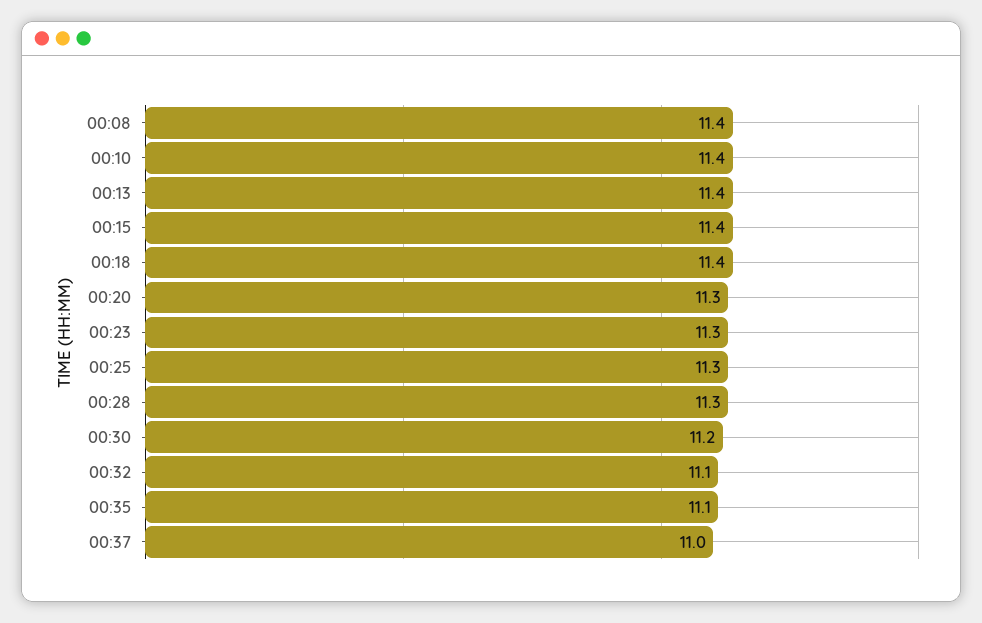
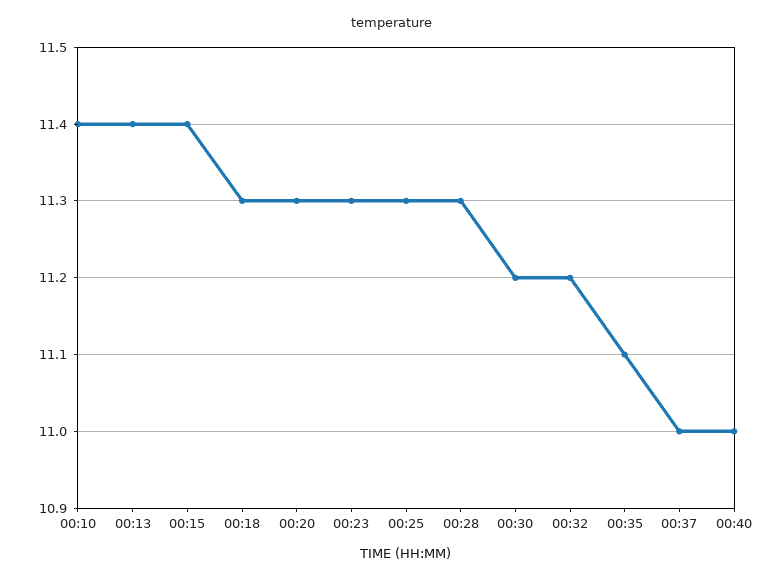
00:08: 11.4 -> none
00:18: 11.4 -> 11.3
00:32: 11.1 -> 11.2
00:40: none -> 11

